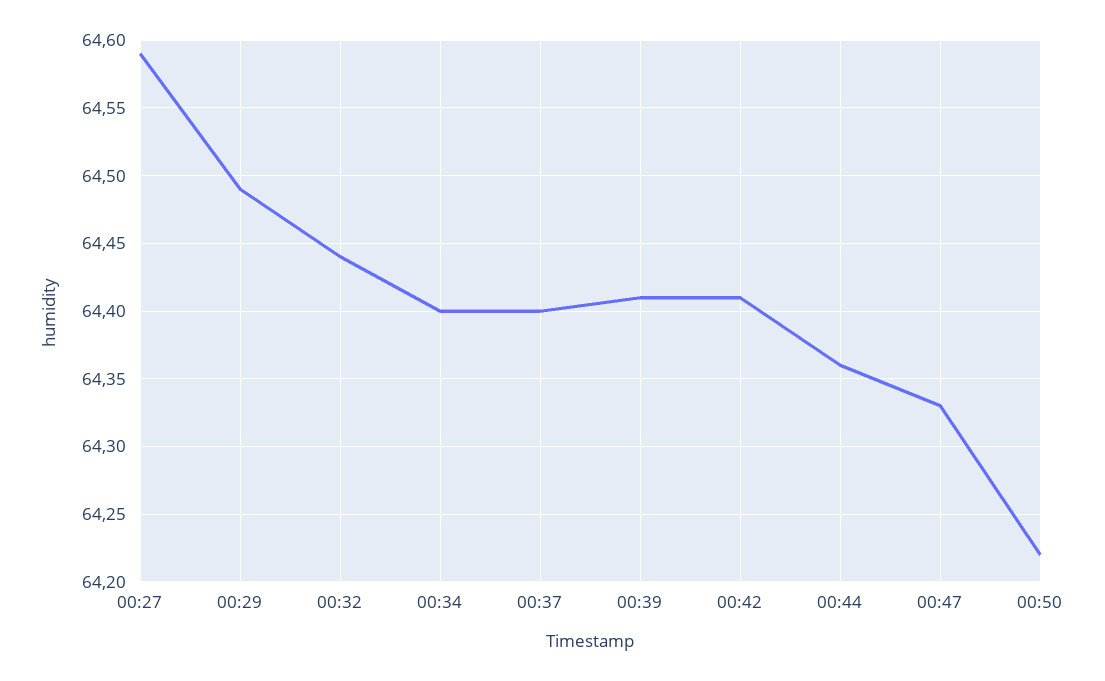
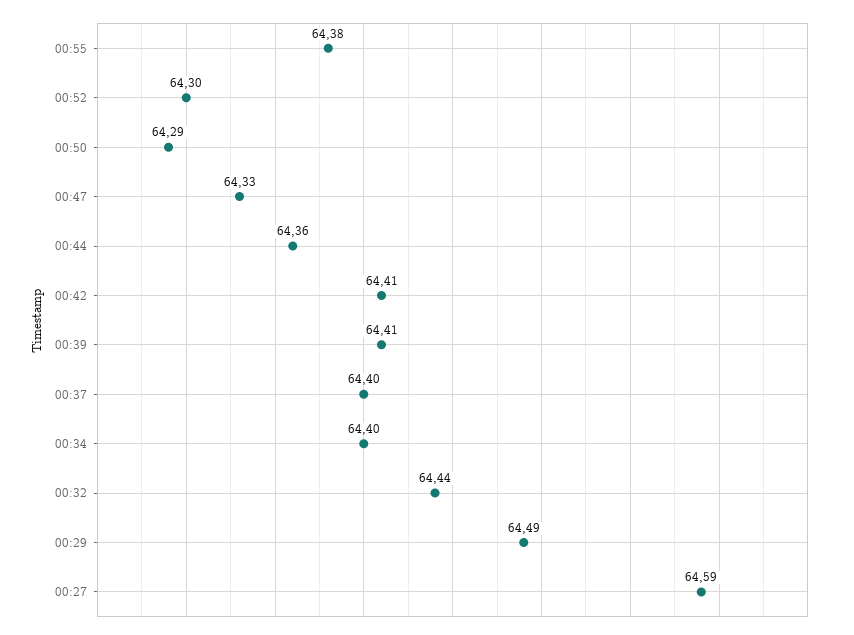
00:50: 64.22 -> 64.29
00:55: none -> 64.38
00:52: none -> 64.3

